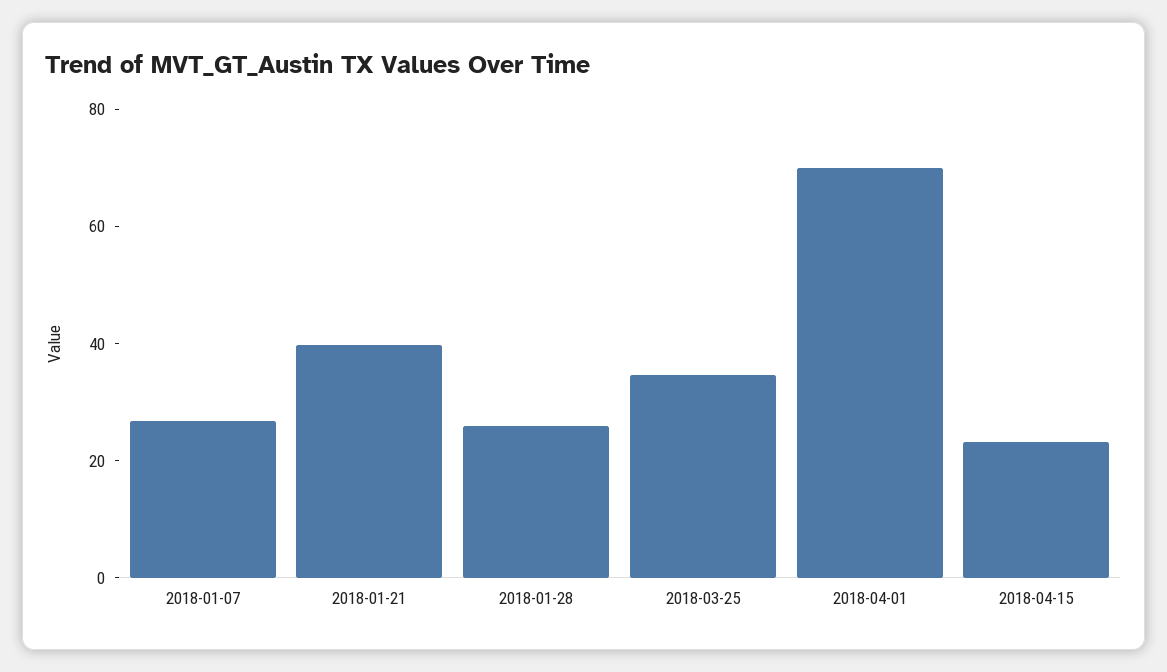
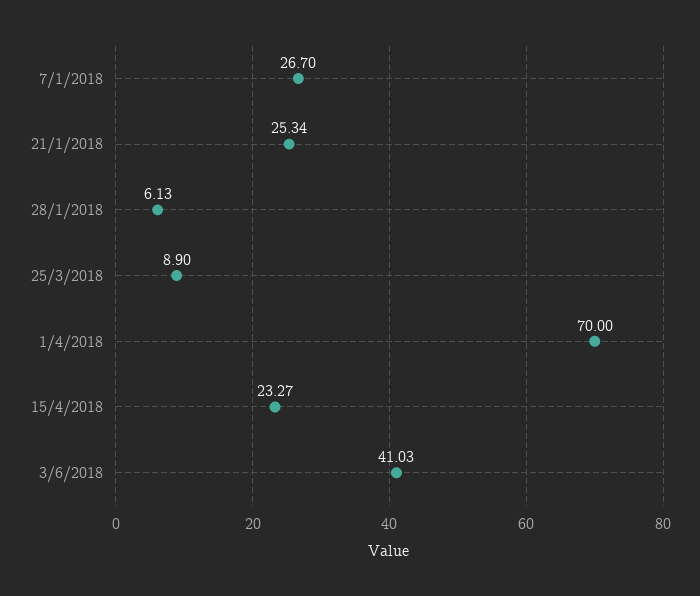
2018-01-21: 40 -> 25.34
2018-01-28: 25 -> 6.13
2018-03-25: 35 -> 8.9
3/6/2018: none -> 41.03

